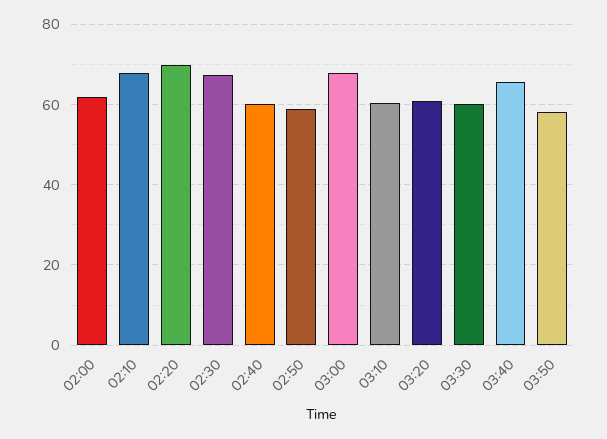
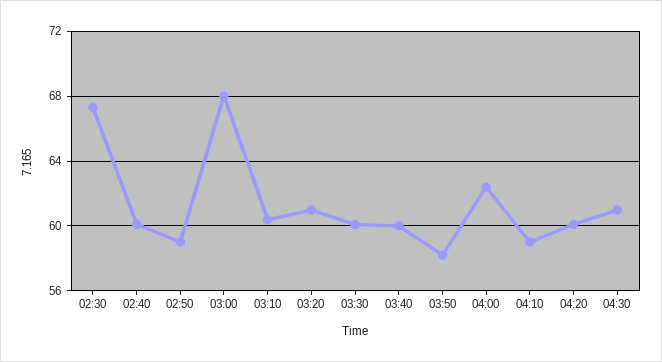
02:00: 62 -> none
02:10: 68 -> none
02:20: 70 -> none
03:40: 66 -> 60
04:00: none -> 62.5
04:10: none -> 59
04:20: none -> 60
04:30: none -> 61

